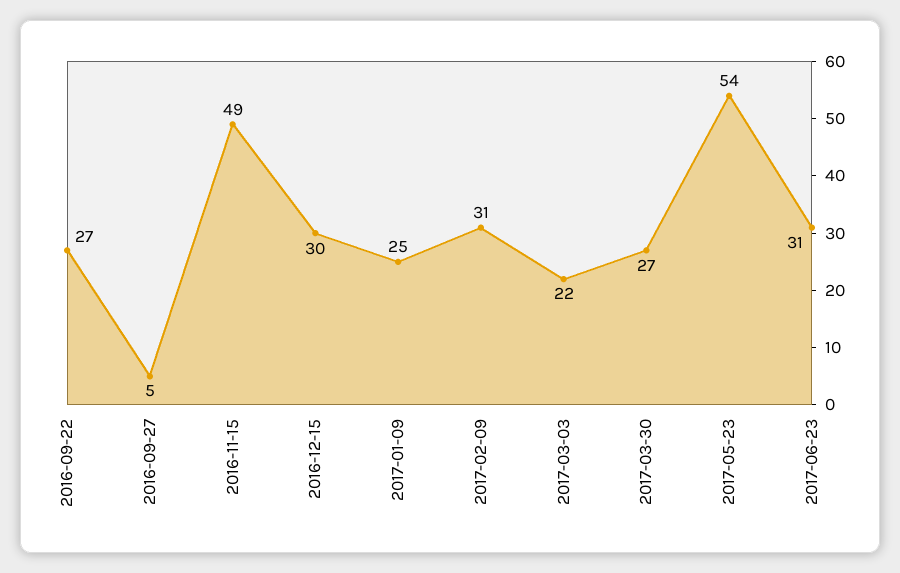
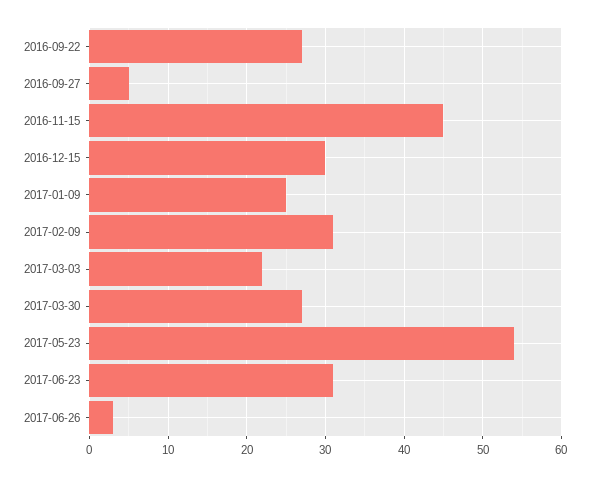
2016-11-15: 49 -> 45
2017-06-26: none -> 3

